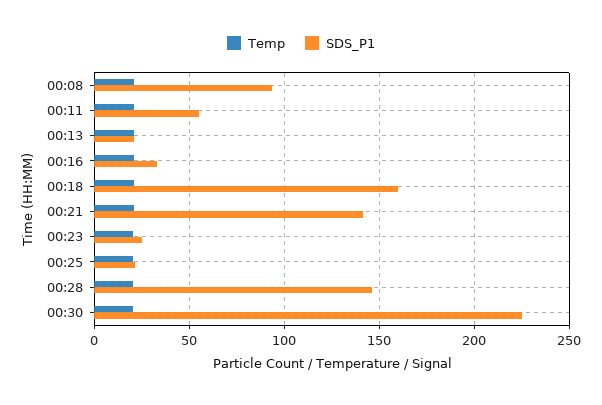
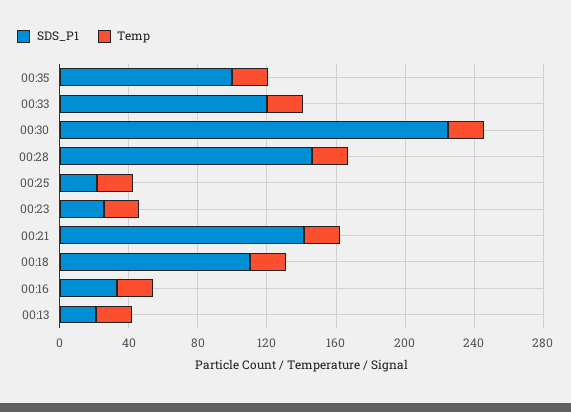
Temp, 00:08: 20 -> none
SDS_P1, 00:08: 95 -> none
Temp, 00:11: 20 -> none
SDS_P1, 00:11: 55 -> none
SDS_P1, 00:18: 160 -> 110
SDS_P1, 00:35: none -> 100
Temp, 00:35: none -> 20
SDS_P1, 00:33: none -> 120
Temp, 00:33: none -> 20

